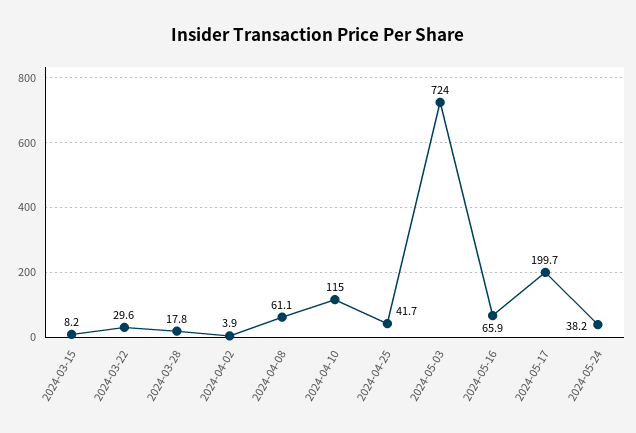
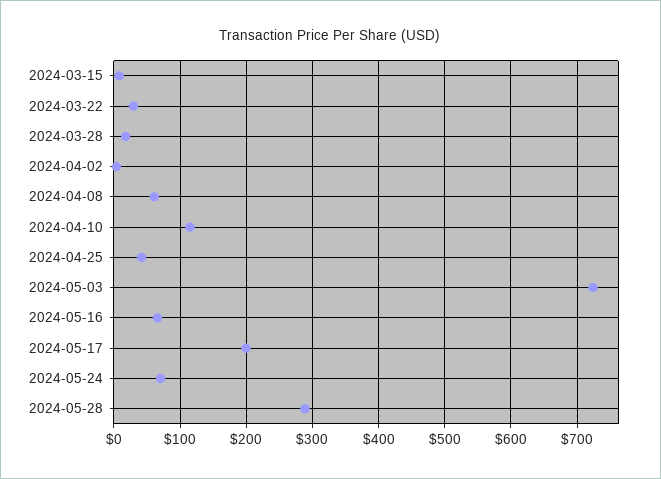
2024-05-24: 38.2 -> 70
2024-05-28: none -> 290

